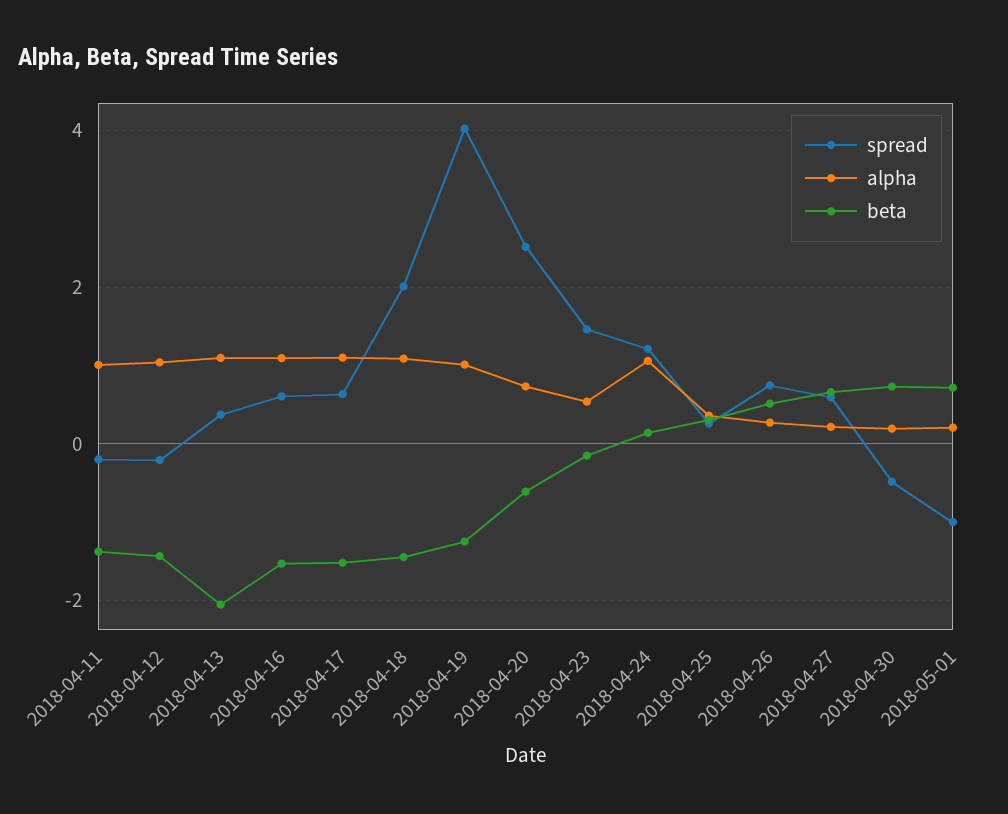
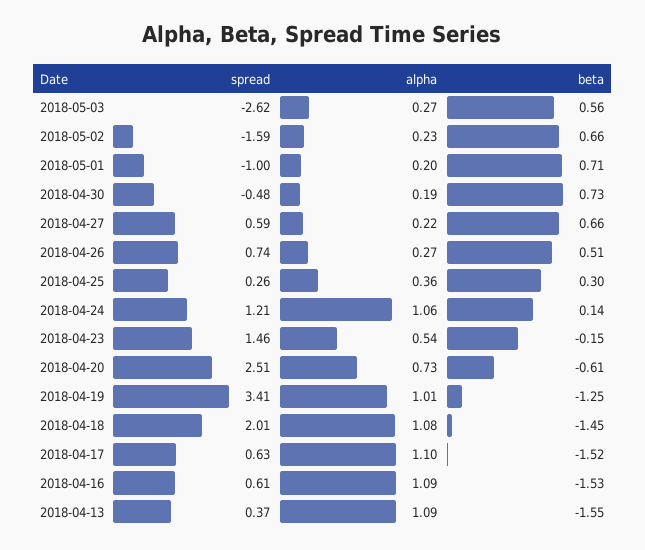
spread, 2018-04-11: -0.2 -> none
alpha, 2018-04-11: 1 -> none
beta, 2018-04-11: -1.4 -> none
spread, 2018-04-12: -0.2 -> none
alpha, 2018-04-12: 1 -> none
beta, 2018-04-12: -1.4 -> none
beta, 2018-04-13: -2 -> -1.55
spread, 2018-04-19: 4 -> 3.41
spread, 2018-05-03: none -> -2.62
alpha, 2018-05-03: none -> 0.27
beta, 2018-05-03: none -> 0.56
spread, 2018-05-02: none -> -1.59
alpha, 2018-05-02: none -> 0.23
beta, 2018-05-02: none -> 0.66

